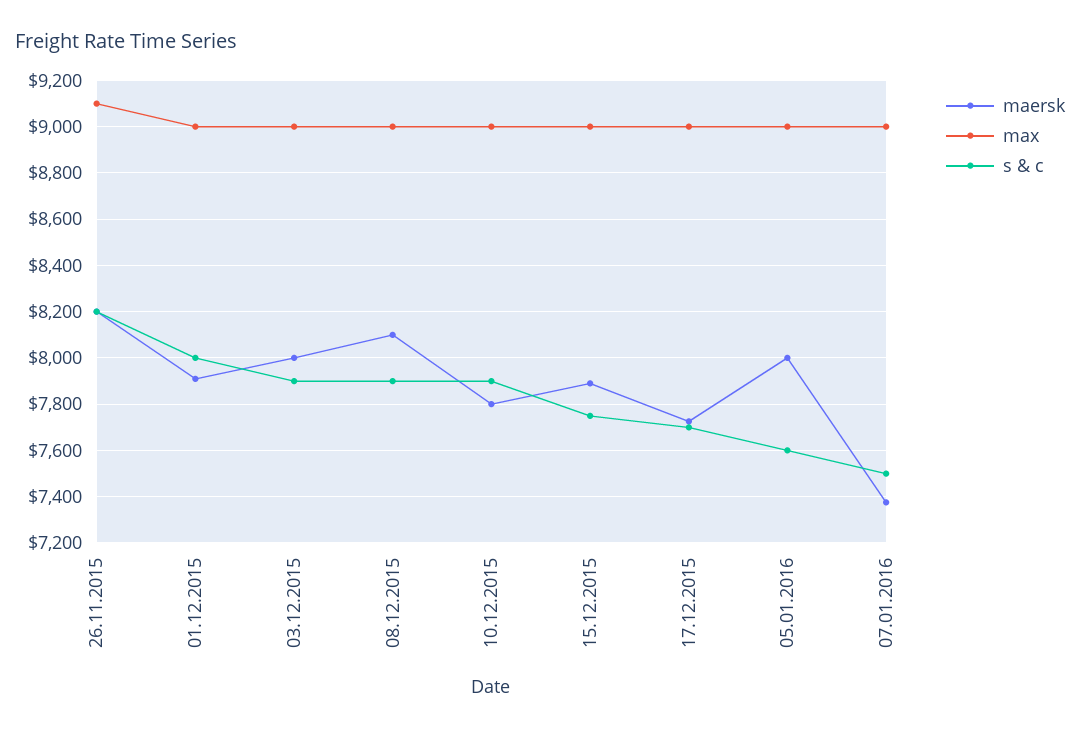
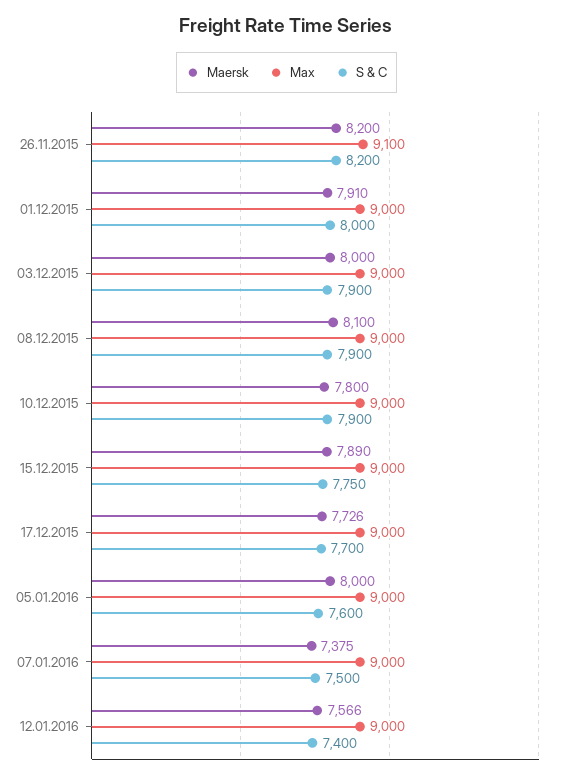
maersk, 12.01.2016: none -> 7566
max, 12.01.2016: none -> 9000
s & c, 12.01.2016: none -> 7400

